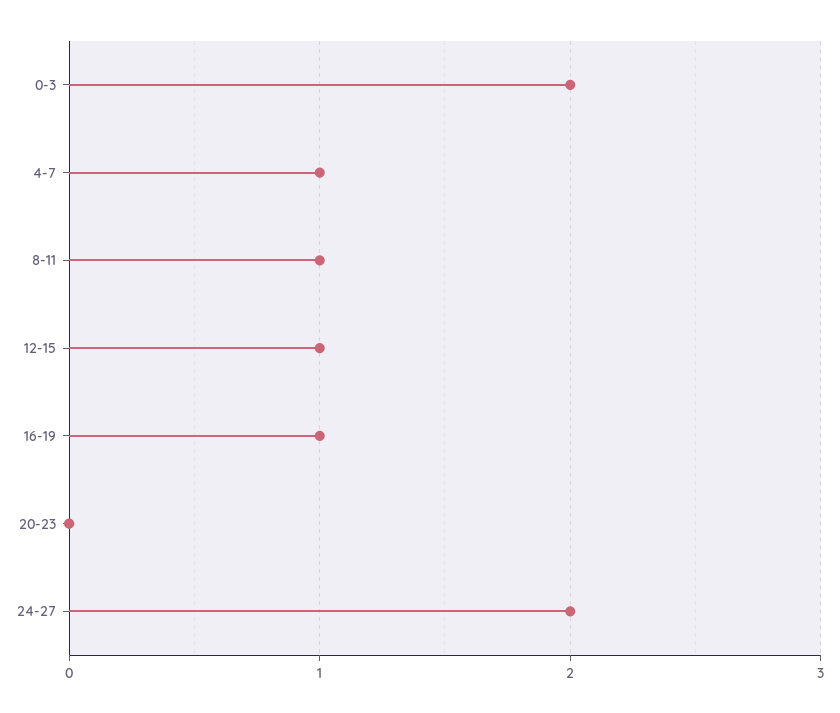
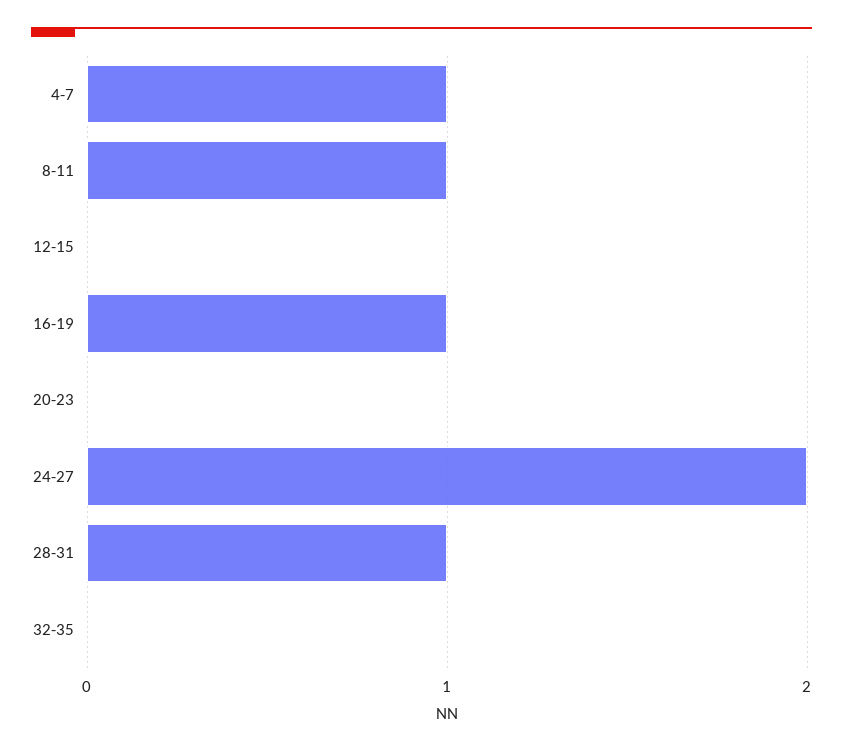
0-3: 2 -> none
12-15: 1 -> 0
28-31: none -> 1
32-35: none -> 0

